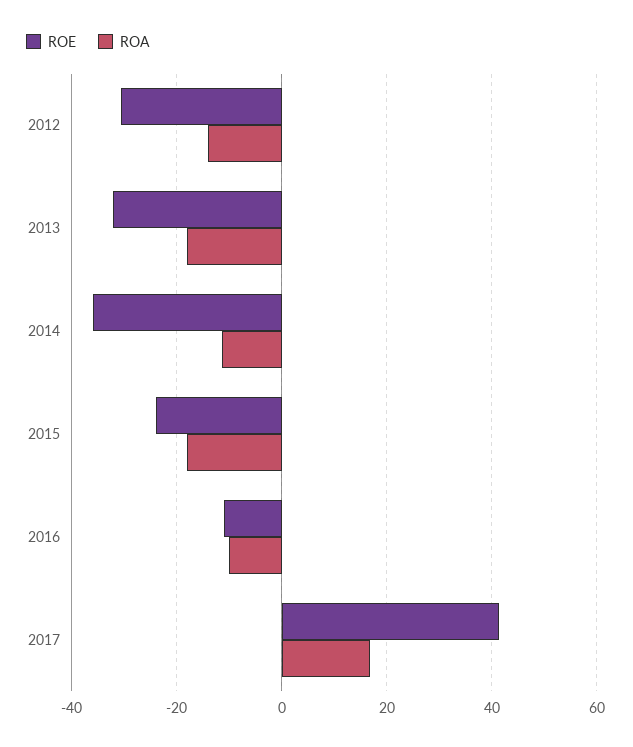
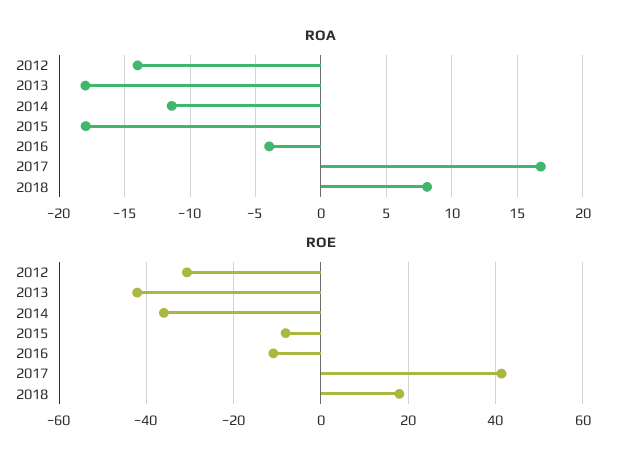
ROE, 2013: -32 -> -42
ROE, 2015: -24 -> -8
ROA, 2016: -10 -> -4
ROA, 2018: none -> 8
ROE, 2018: none -> 18

